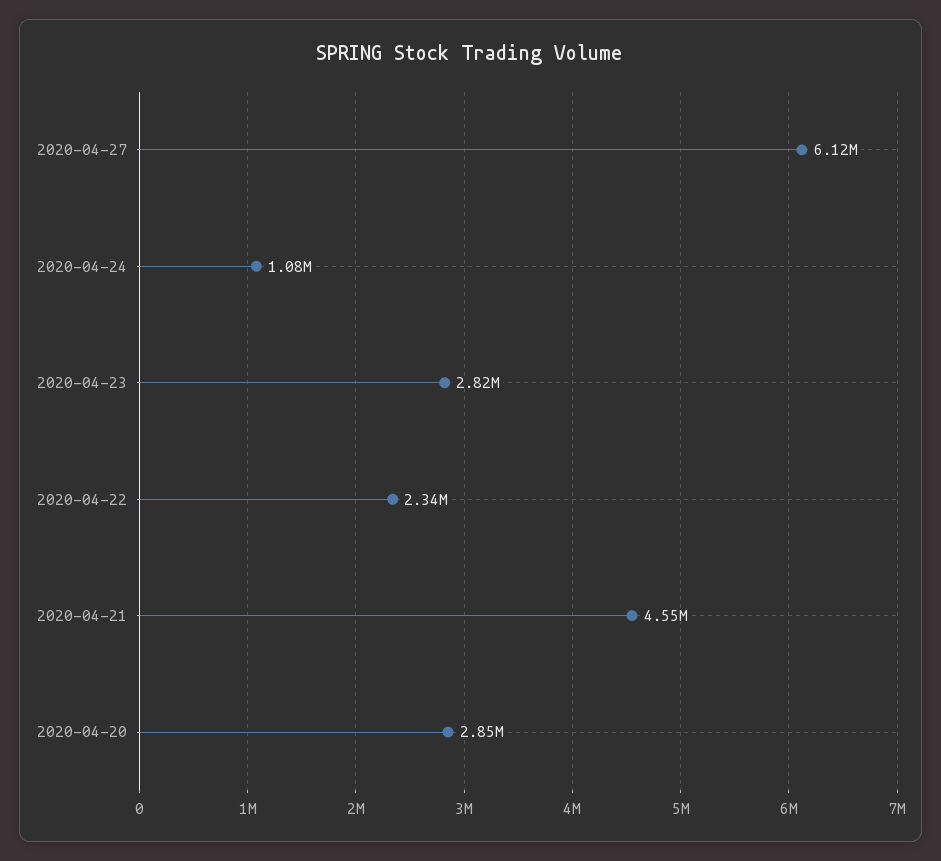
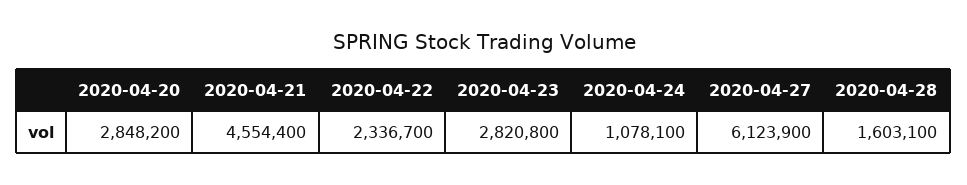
2020-04-28: none -> 1603100

